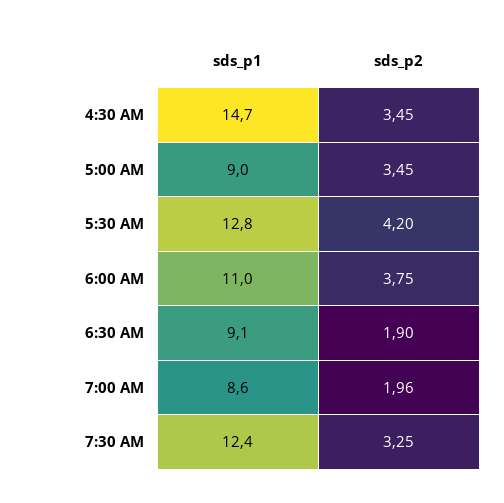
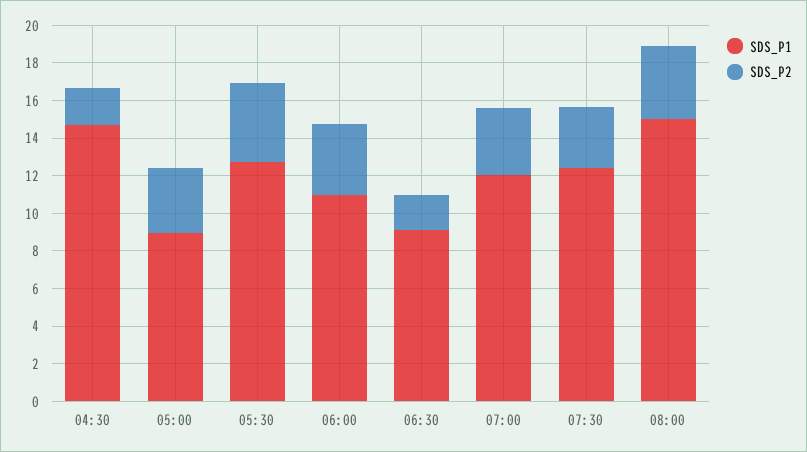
sds_p2, 4:30 AM: 3.45 -> 2
sds_p1, 7:00 AM: 8.6 -> 12
sds_p2, 7:00 AM: 1.96 -> 3.5
sds_p1, 08:00: none -> 15
sds_p2, 08:00: none -> 4

